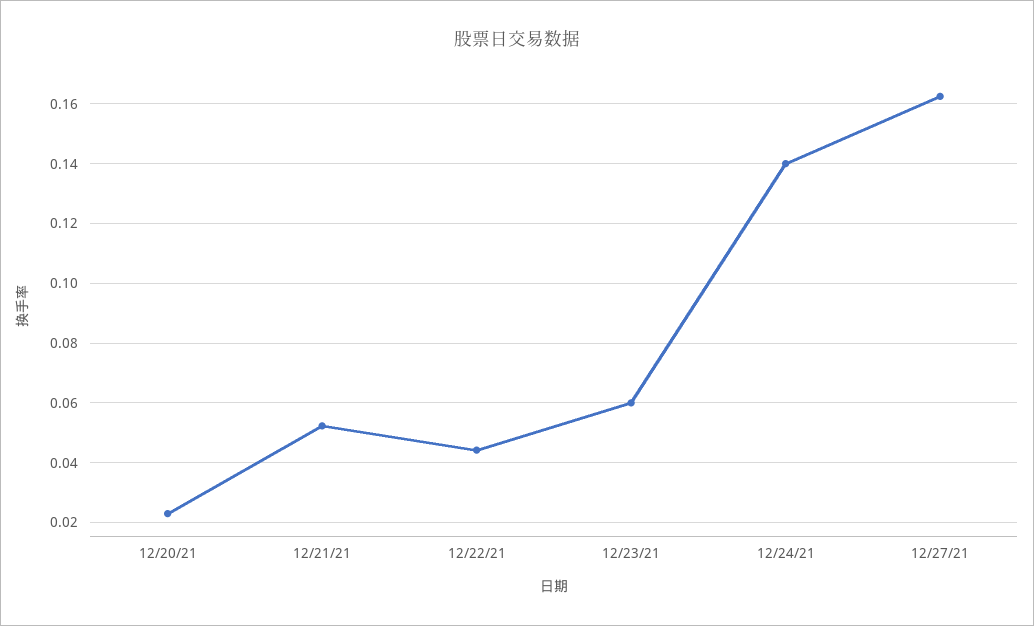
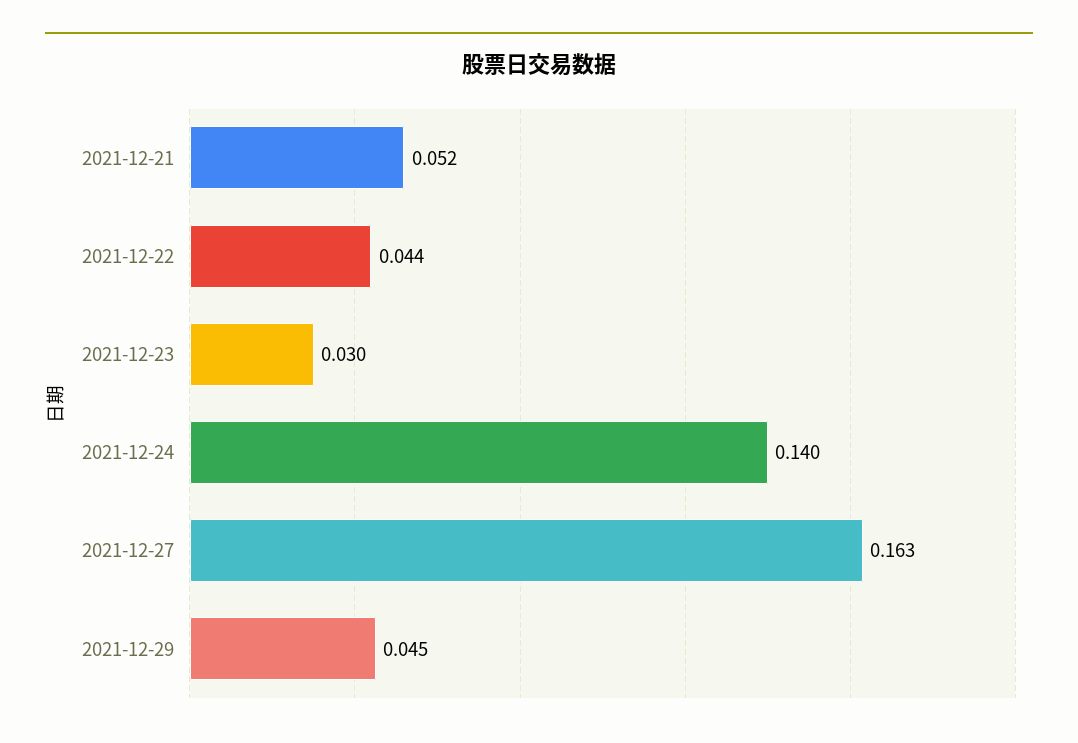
12/20/21: 0.0225 -> none
12/23/21: 0.06 -> 0.03
2021-12-29: none -> 0.045

